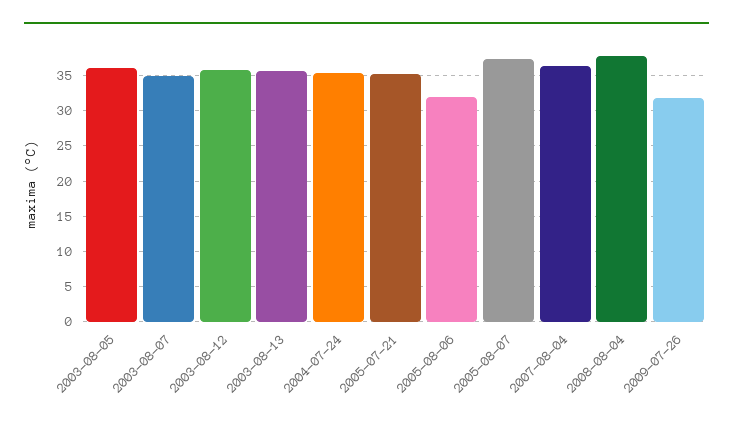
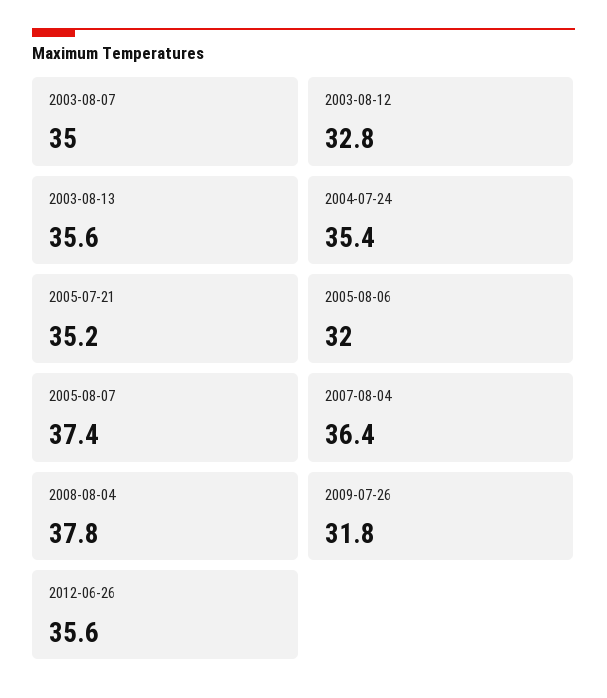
2003-08-05: 36 -> none
2003-08-12: 36 -> 32.8
2012-06-26: none -> 35.6

